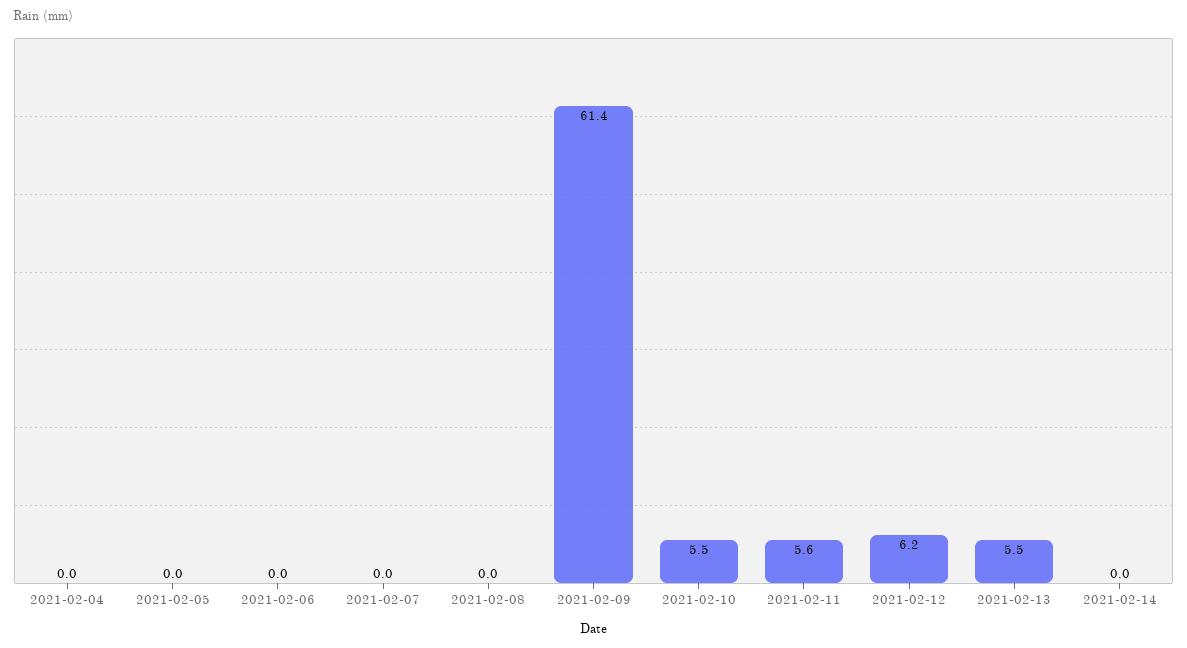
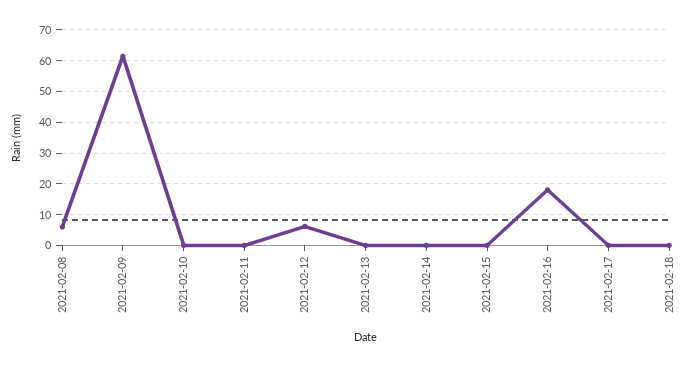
2021-02-04: 0 -> none
2021-02-05: 0 -> none
2021-02-06: 0 -> none
2021-02-07: 0 -> none
2021-02-08: 0 -> 6
2021-02-10: 5.5 -> 0
2021-02-11: 5.6 -> 0
2021-02-13: 5.5 -> 0
2021-02-15: none -> 0
2021-02-16: none -> 18
2021-02-17: none -> 0
2021-02-18: none -> 0

